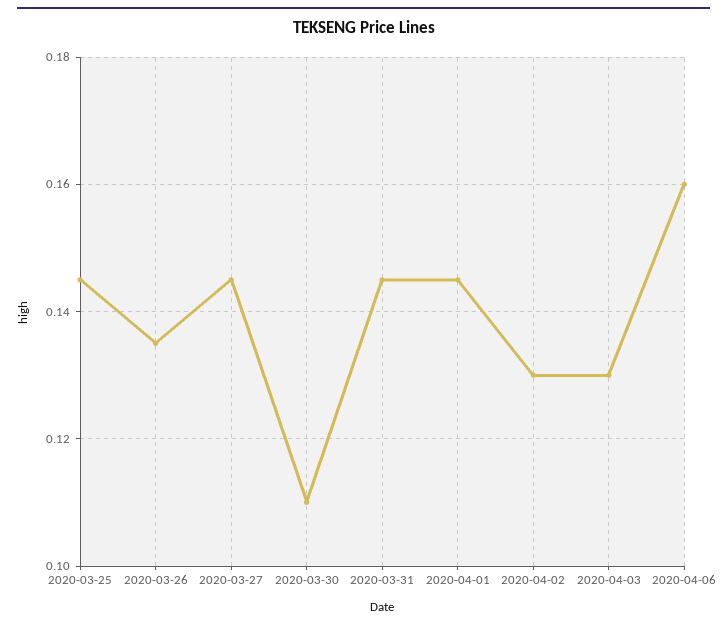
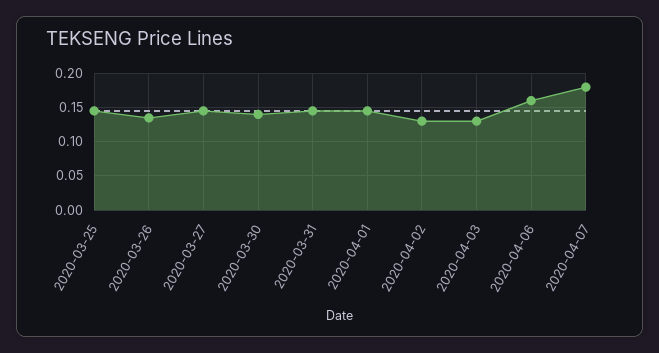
2020-03-30: 0.11 -> 0.14
2020-04-07: none -> 0.18

